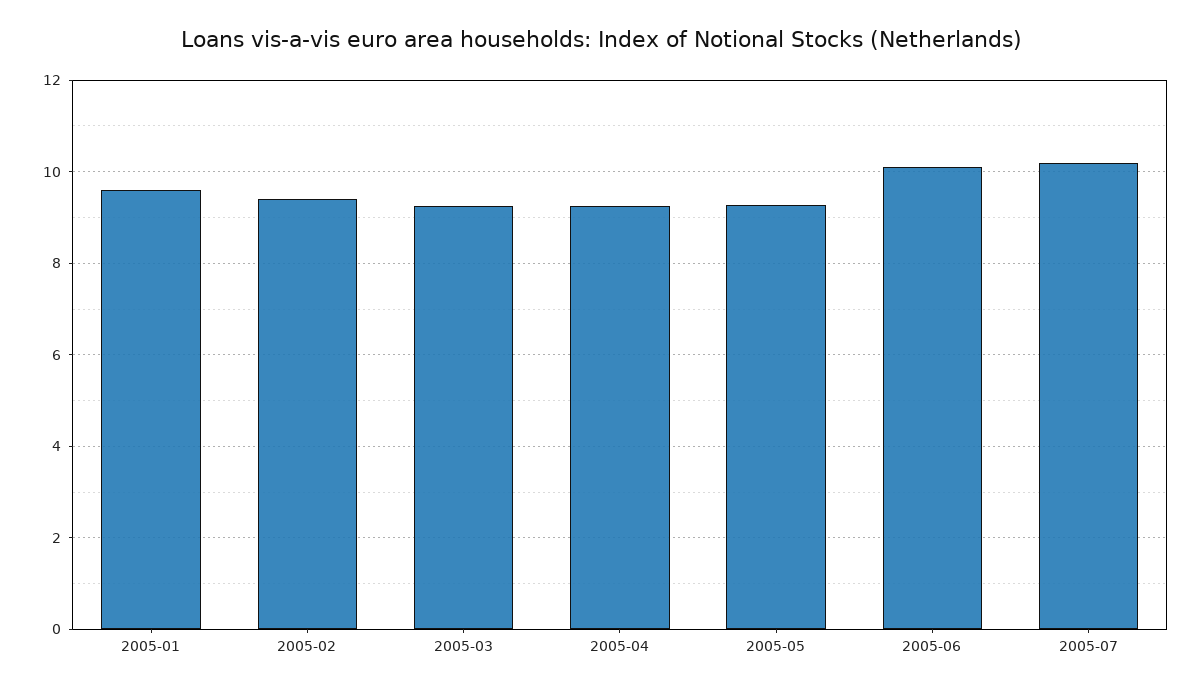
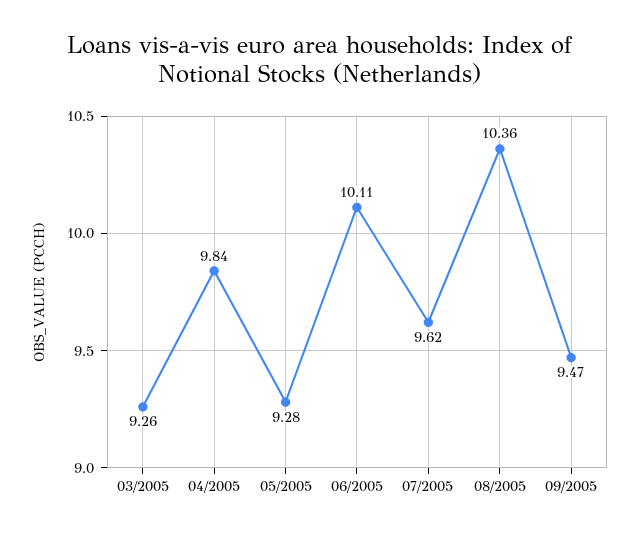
2005-01: 9.6 -> none
2005-02: 9.4 -> none
2005-04: 9.2 -> 9.84
2005-07: 10.2 -> 9.62
08/2005: none -> 10.36
09/2005: none -> 9.47

